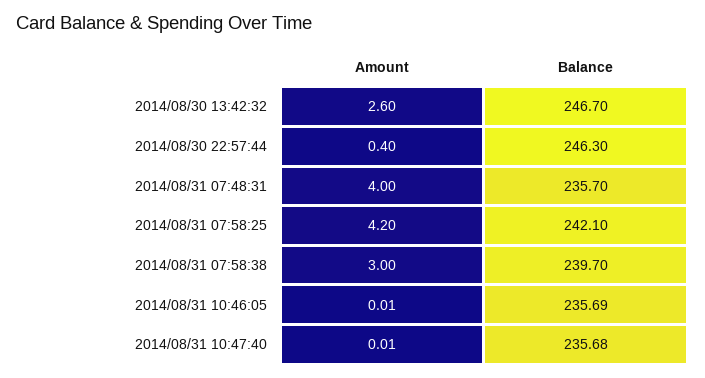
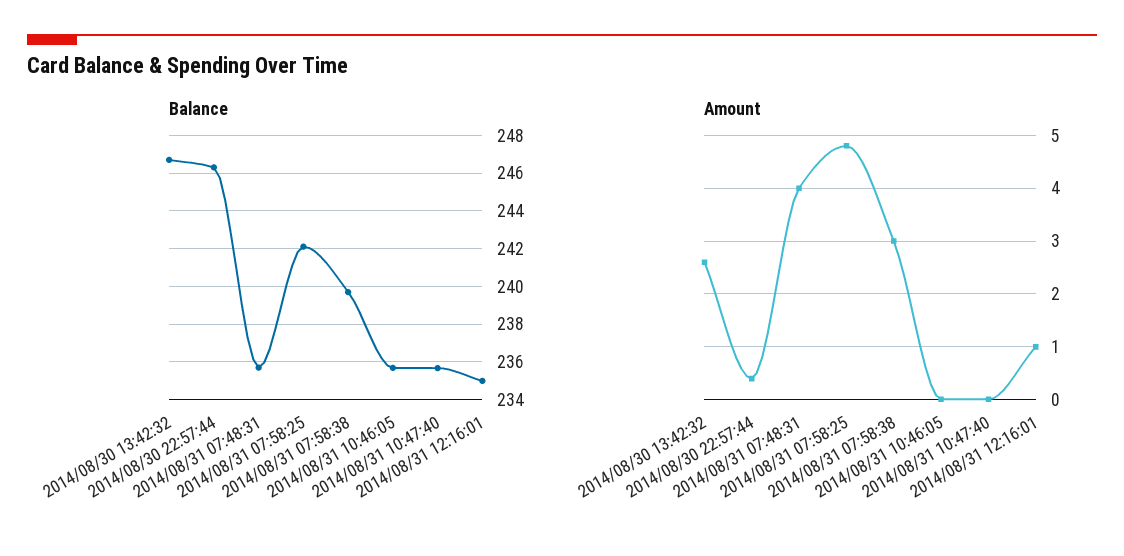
Amount, 2014/08/31 07:58:25: 4.2 -> 4.8
Balance, 2014/08/31 12:16:01: none -> 235
Amount, 2014/08/31 12:16:01: none -> 1

